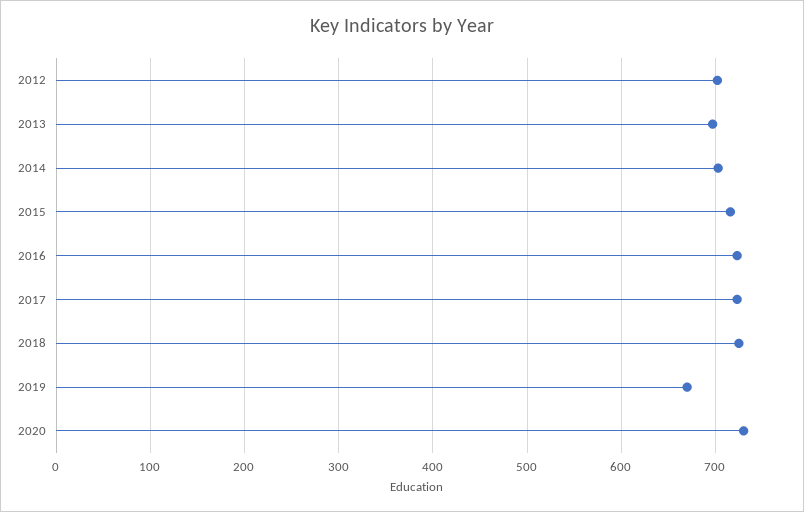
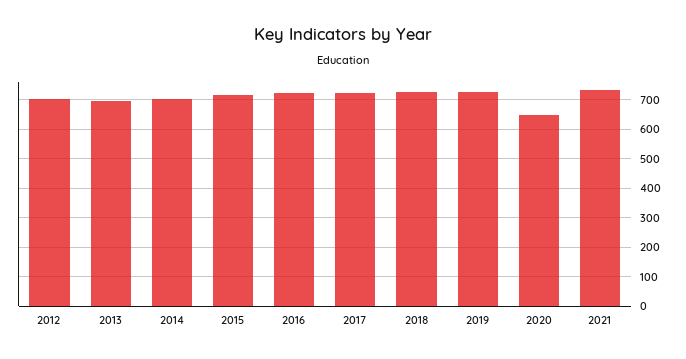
2019: 670 -> 725
2020: 730 -> 650
2021: none -> 725

